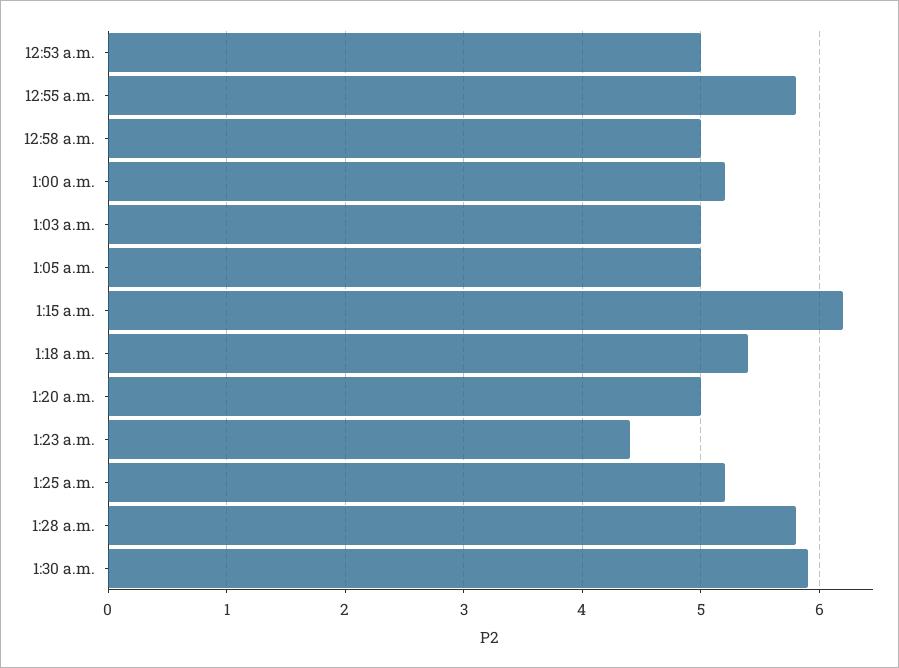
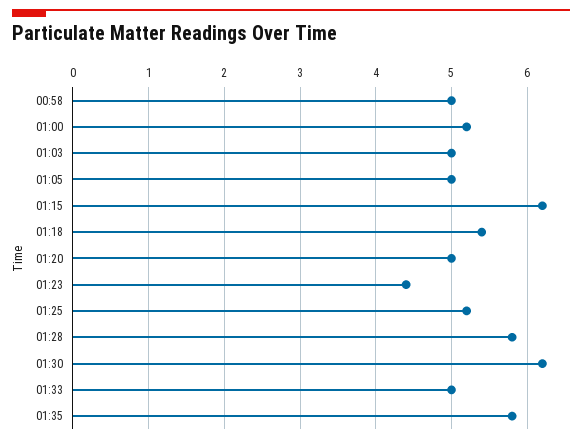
12:53 a.m.: 5 -> none
12:55 a.m.: 5.8 -> none
1:30 a.m.: 5.9 -> 6.2
01:33: none -> 5
01:35: none -> 5.8

